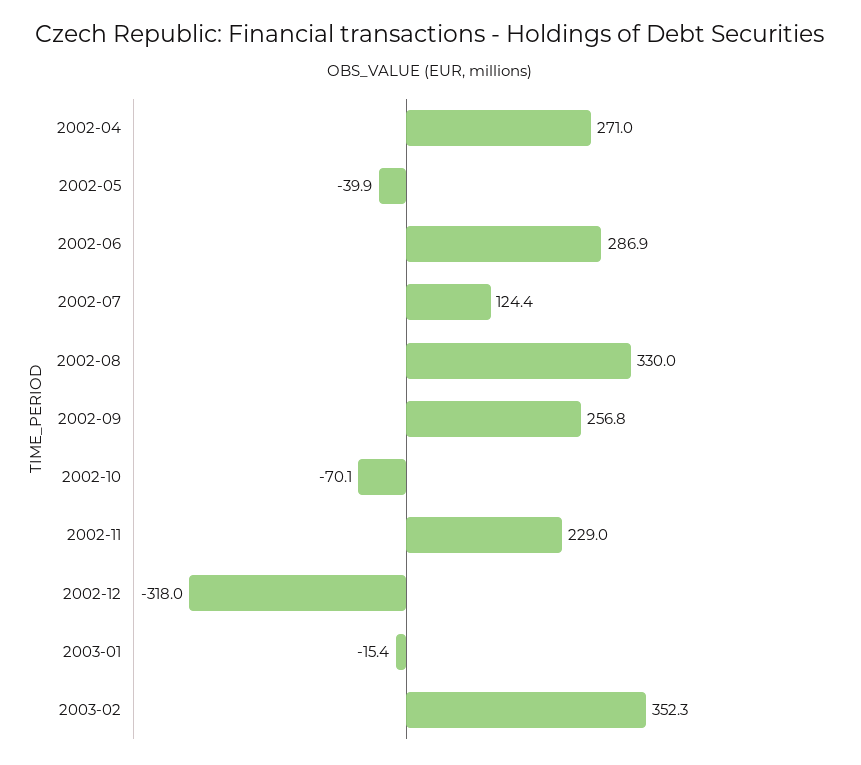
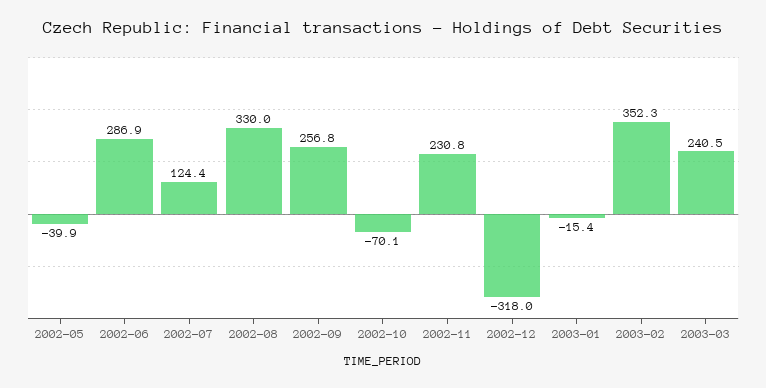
2002-04: 271 -> none
2002-11: 229 -> 230.8
2003-03: none -> 240.5

